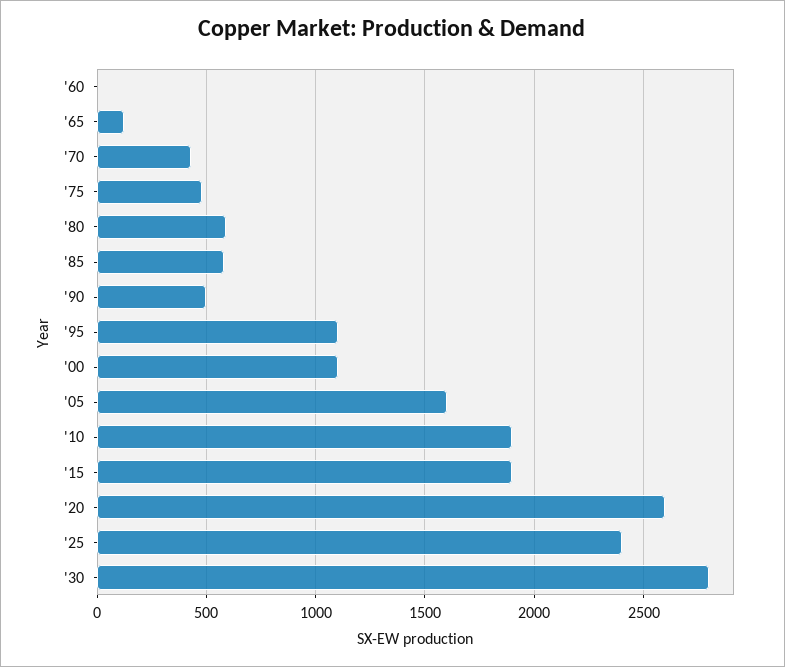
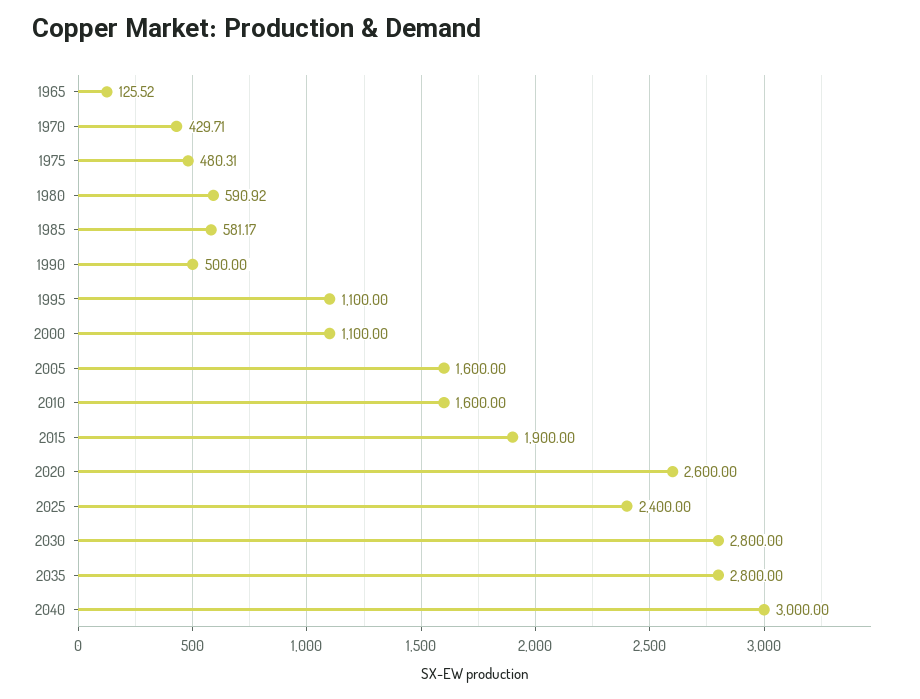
'60: 0 -> none
'10: 1900 -> 1600
2035: none -> 2800
2040: none -> 3000

